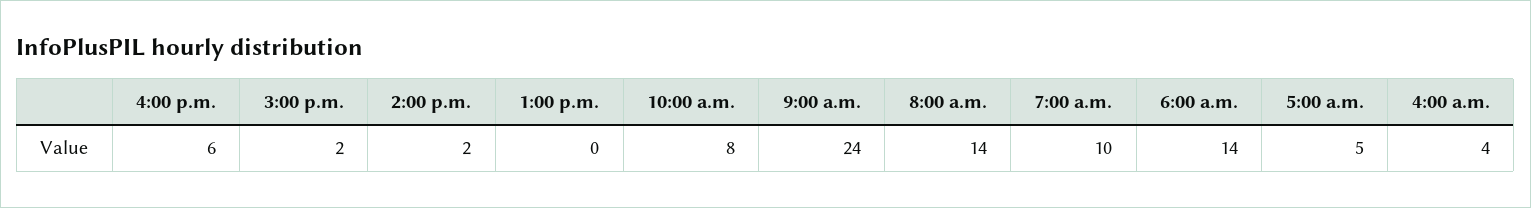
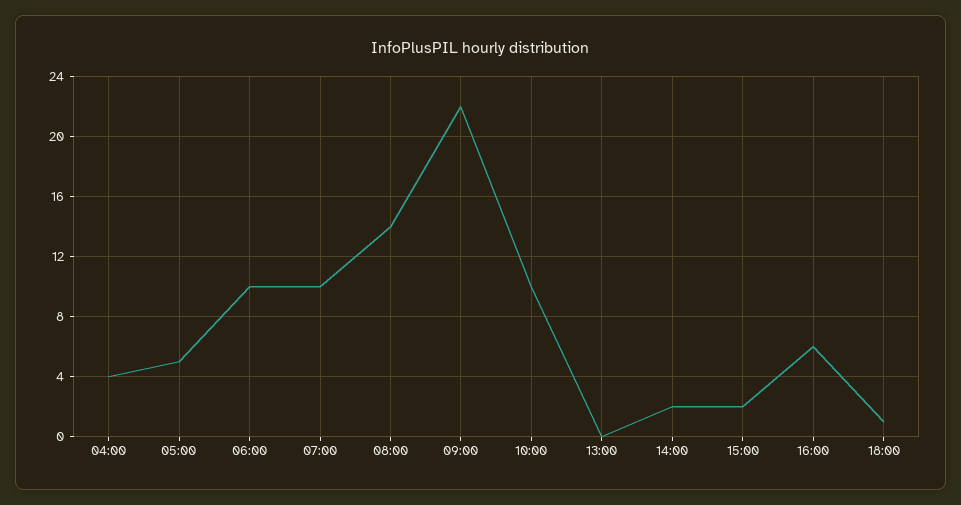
10:00 a.m.: 8 -> 10
9:00 a.m.: 24 -> 22
6:00 a.m.: 14 -> 10
18:00: none -> 1

